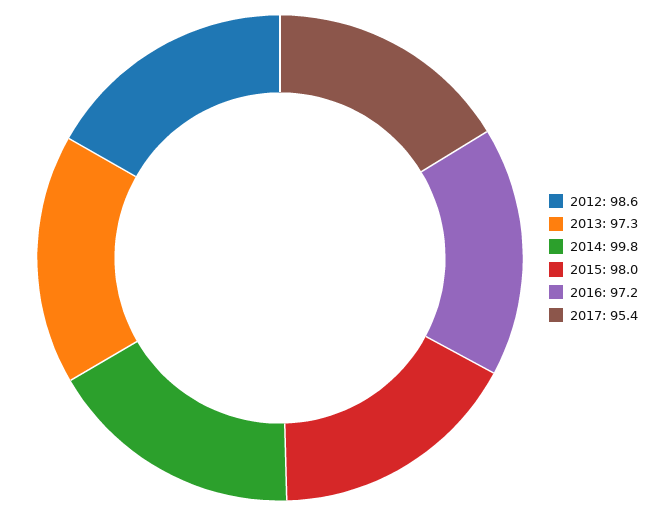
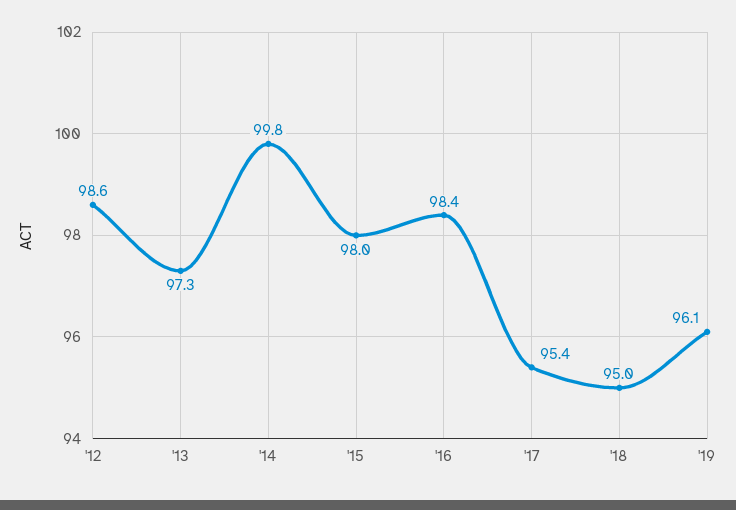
2016: 97.2 -> 98.4
'18: none -> 95
'19: none -> 96.1

